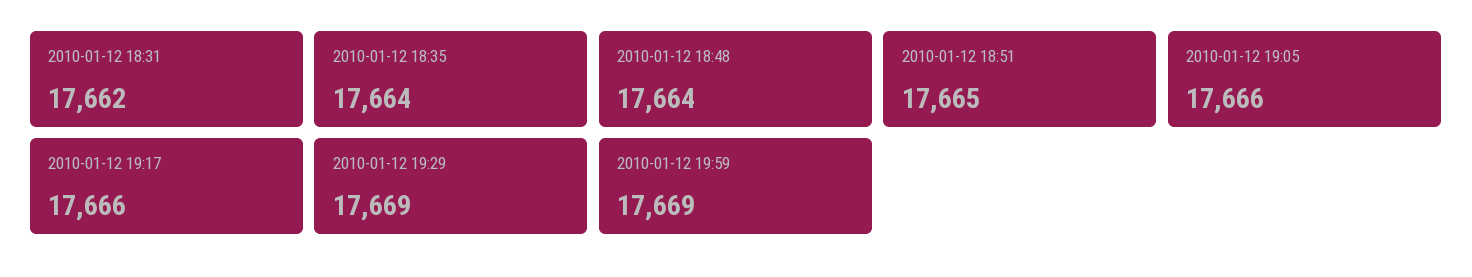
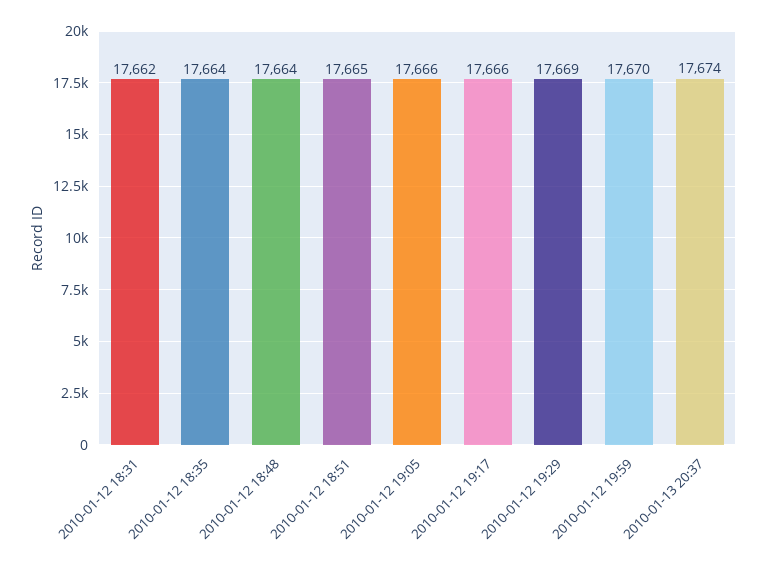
2010-01-12 19:59: 17669 -> 17670
2010-01-13 20:37: none -> 17674

